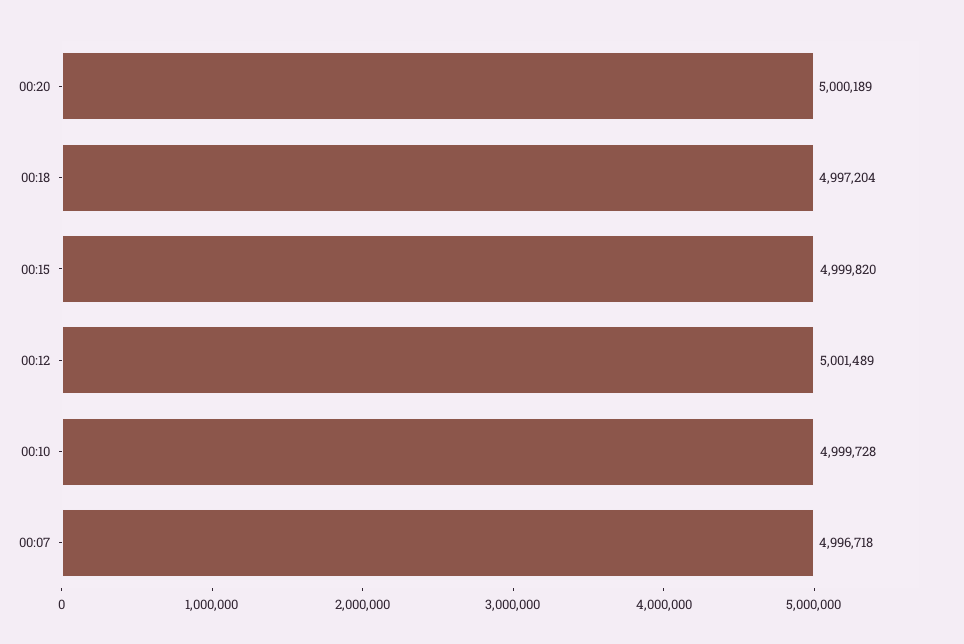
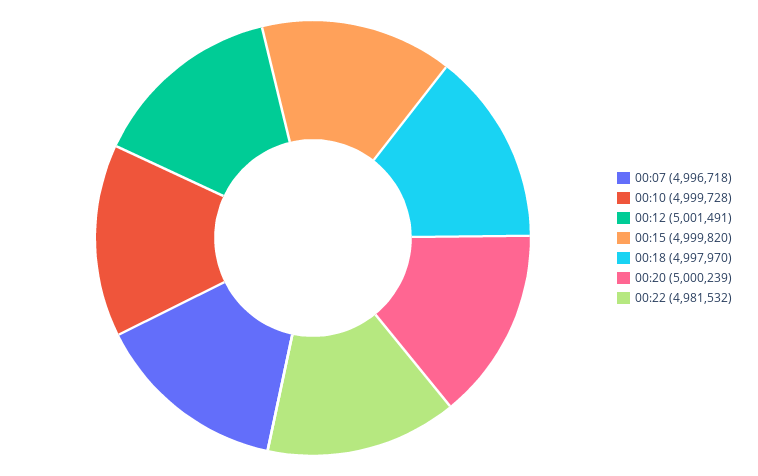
00:20: 5000189 -> 5000239
00:18: 4997204 -> 4997970
00:12: 5001489 -> 5001491
00:22: none -> 4981532

